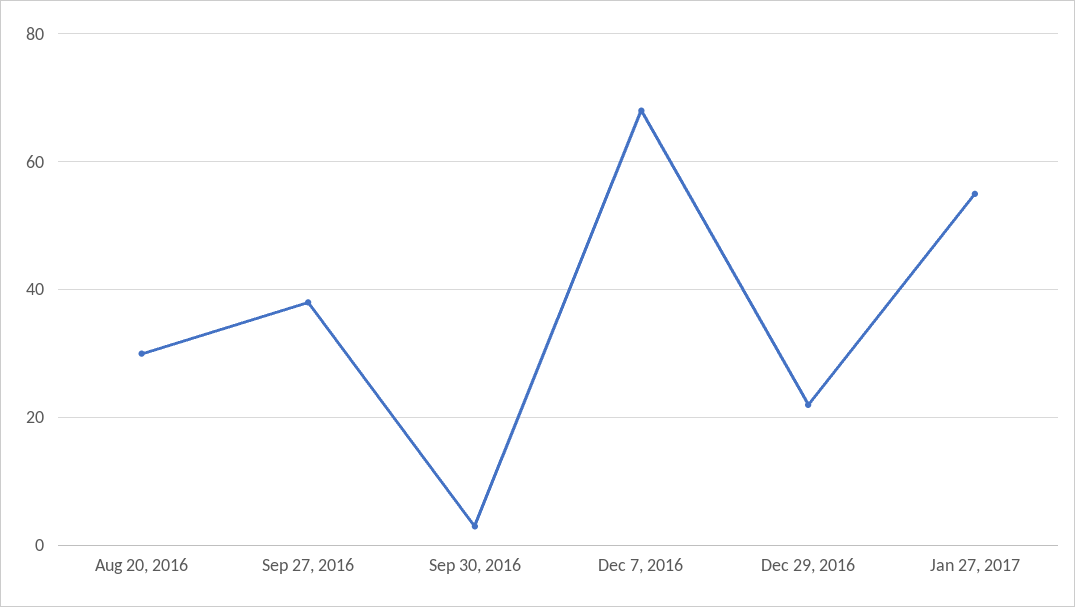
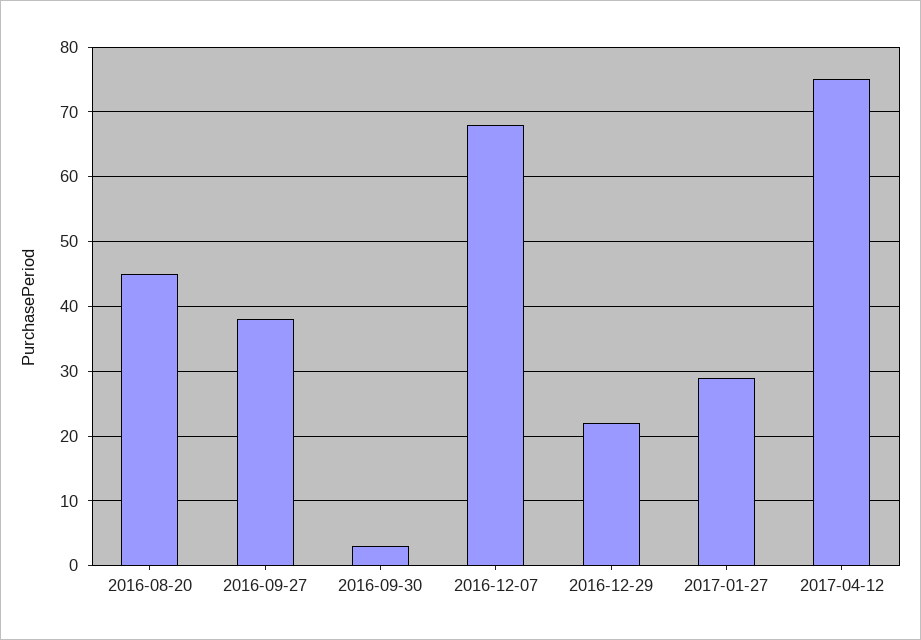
Aug 20, 2016: 30 -> 45
Jan 27, 2017: 55 -> 29
2017-04-12: none -> 75

